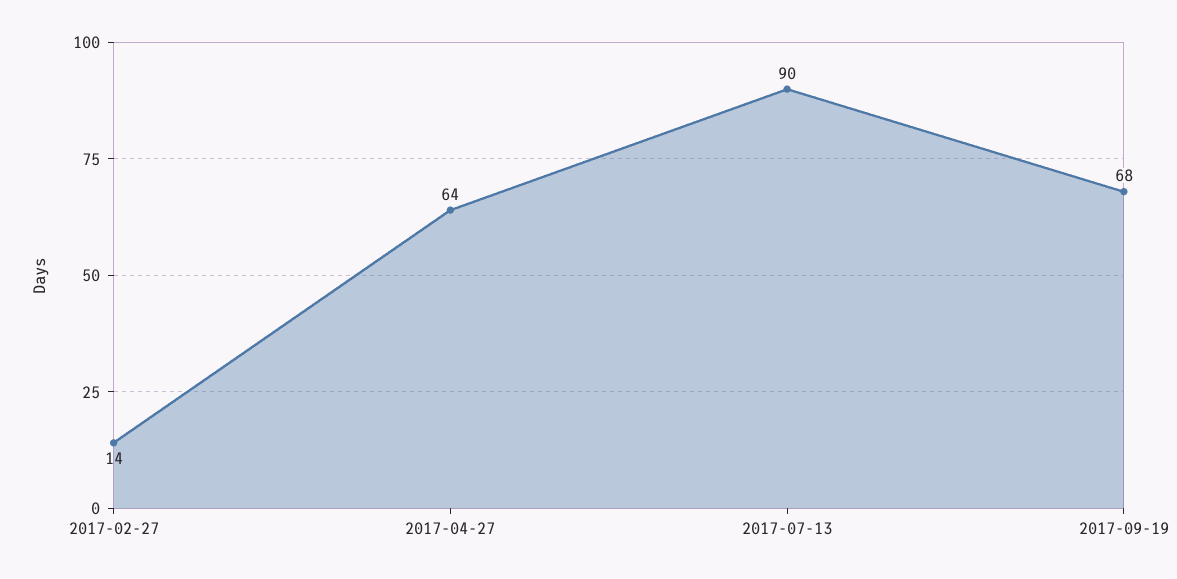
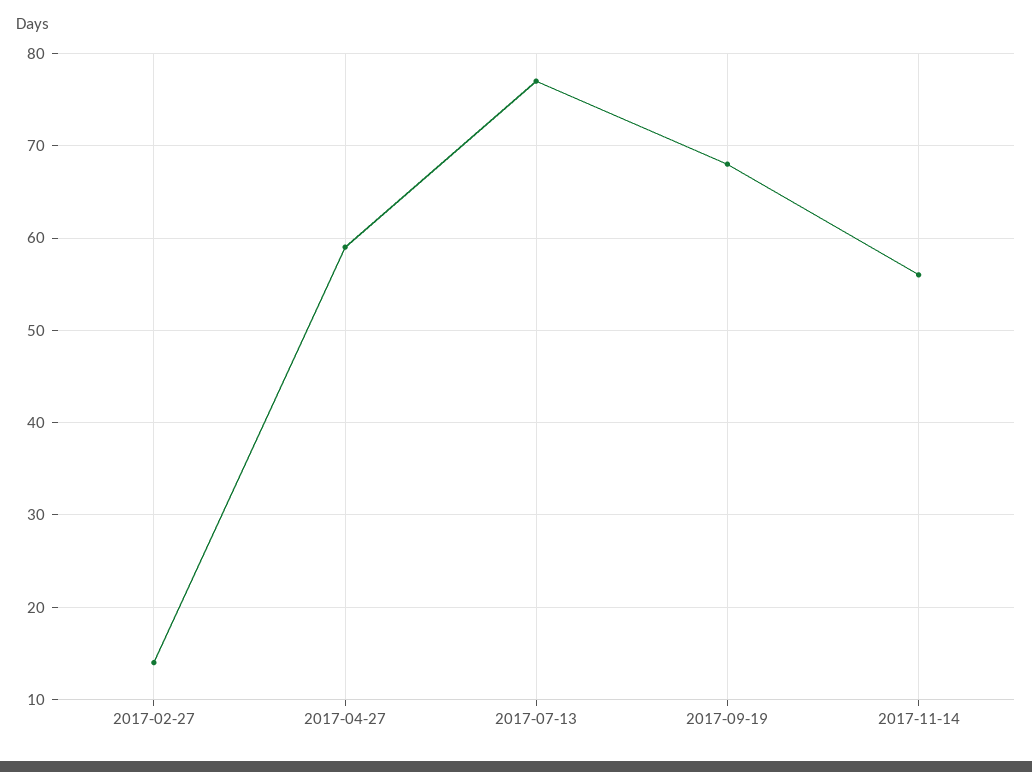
2017-04-27: 64 -> 59
2017-07-13: 90 -> 77
2017-11-14: none -> 56

